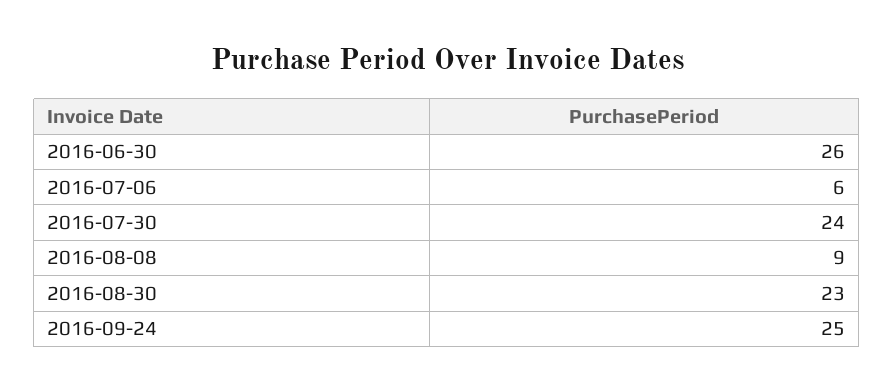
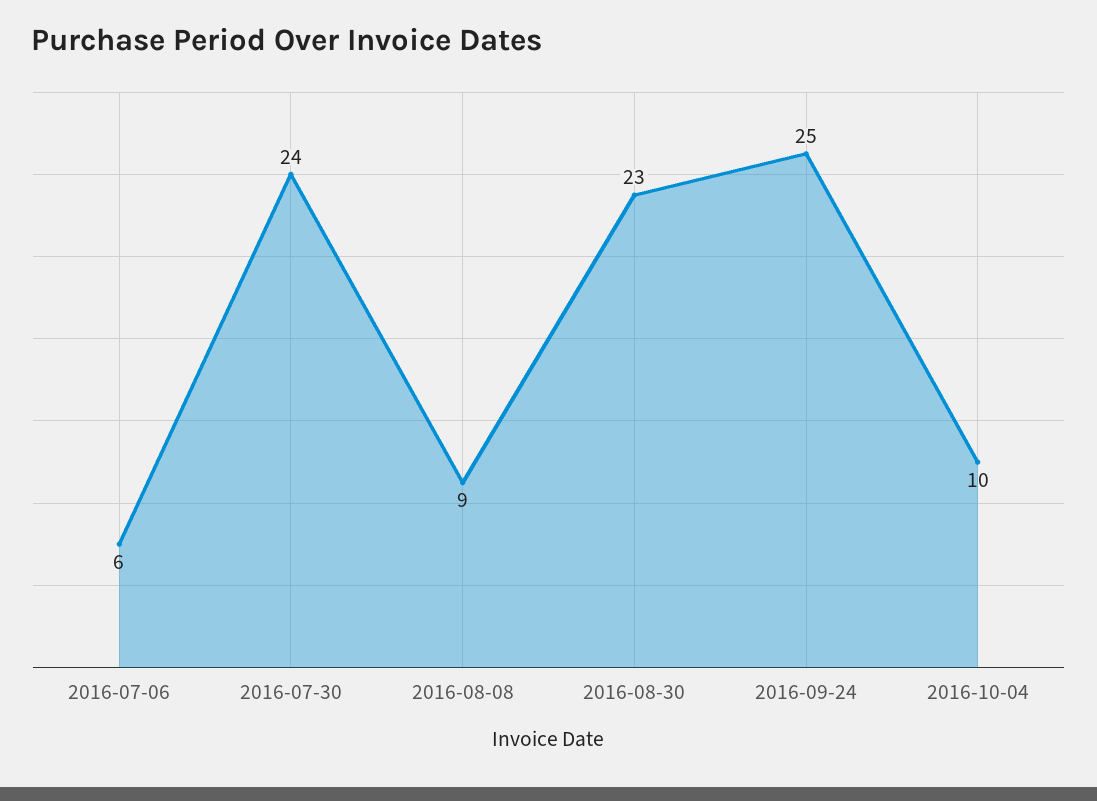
2016-06-30: 26 -> none
2016-10-04: none -> 10

